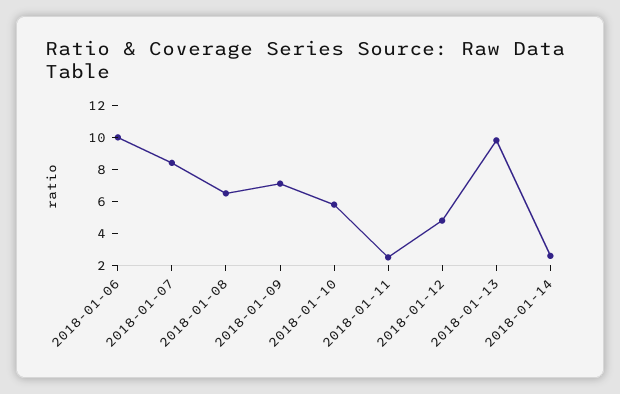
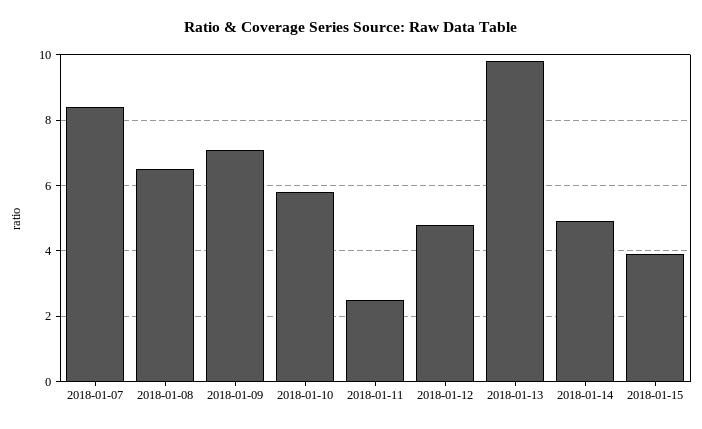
2018-01-06: 10 -> none
2018-01-14: 2.5 -> 5
2018-01-15: none -> 4

